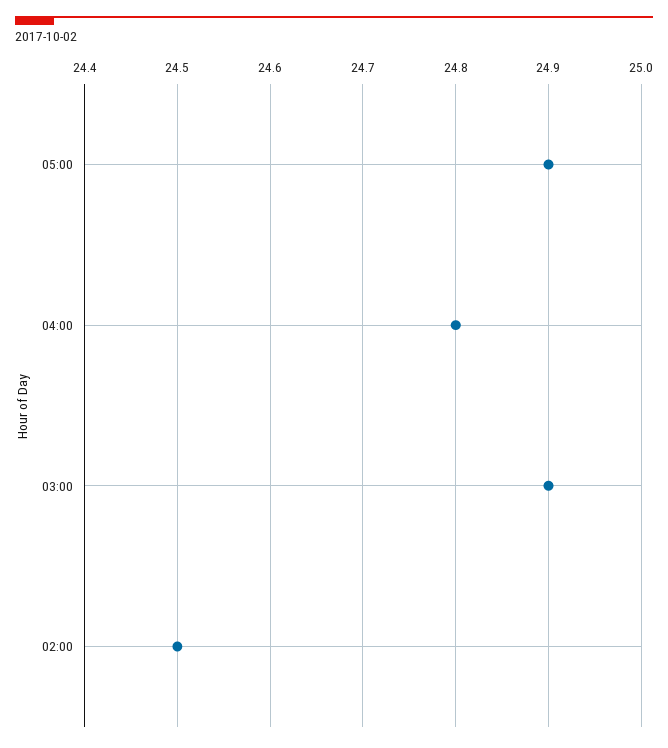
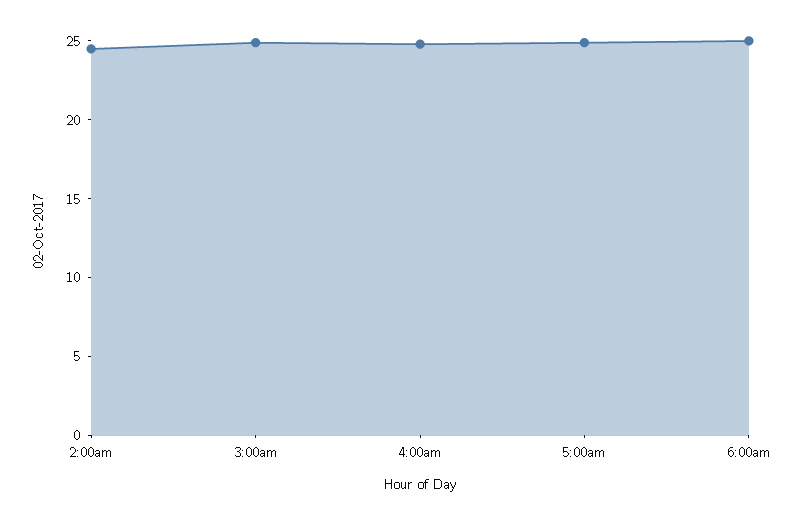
6:00am: none -> 25

